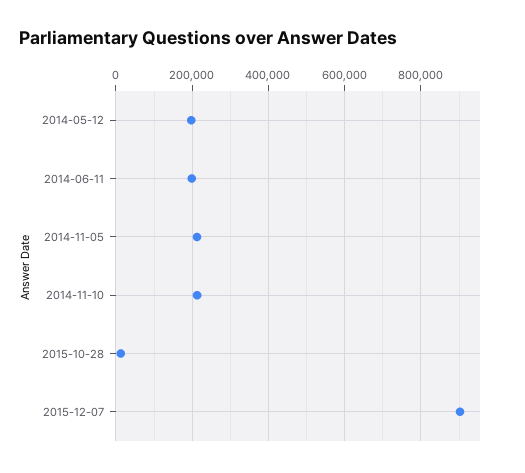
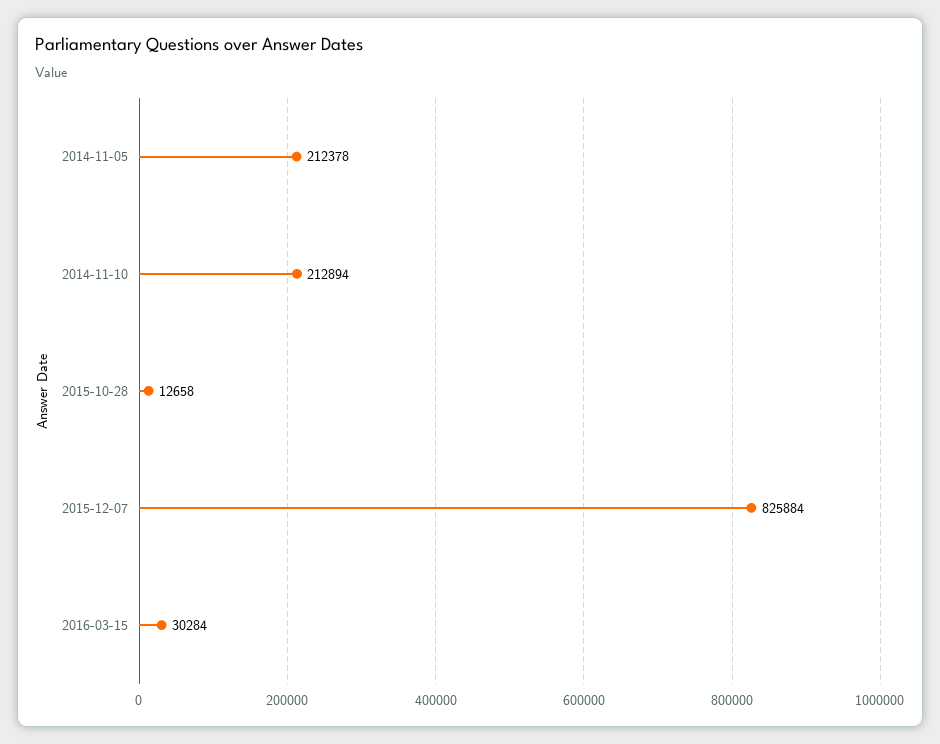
2014-05-12: 200000 -> none
2014-06-11: 200000 -> none
2015-12-07: 900000 -> 825884
2016-03-15: none -> 30284

